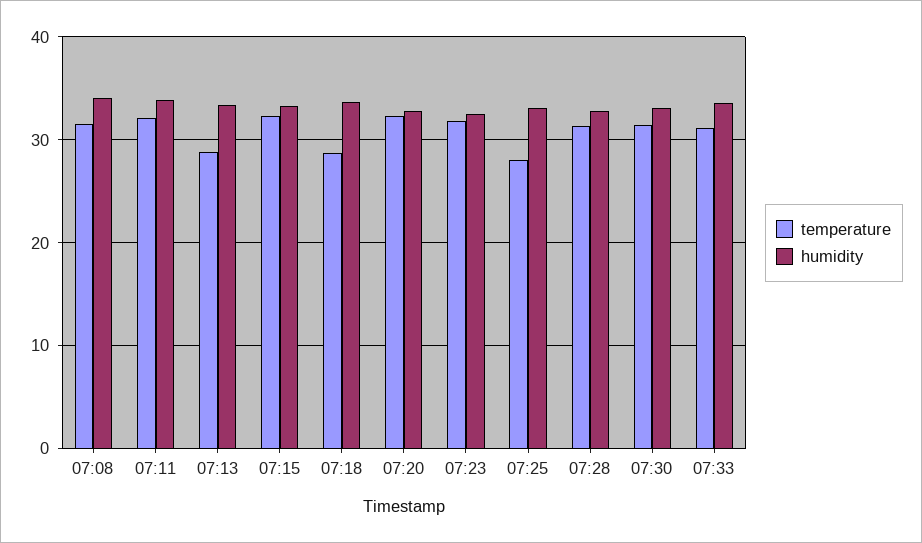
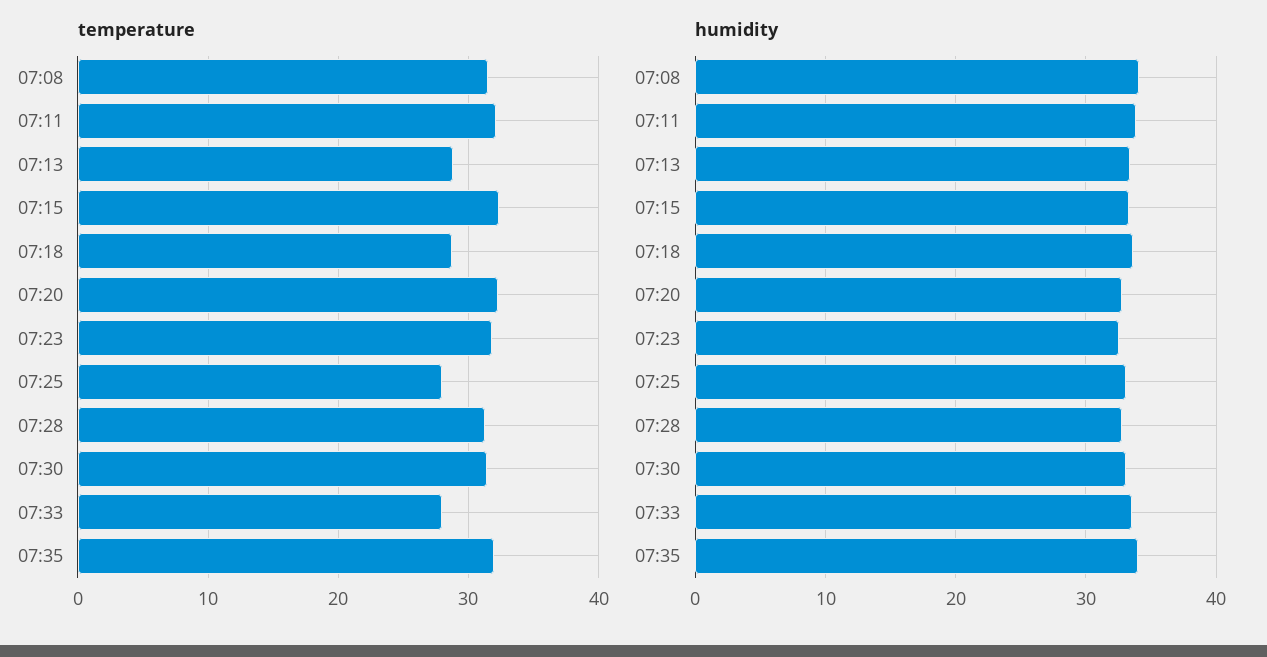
temperature, 07:33: 31 -> 28
temperature, 07:35: none -> 32
humidity, 07:35: none -> 34

